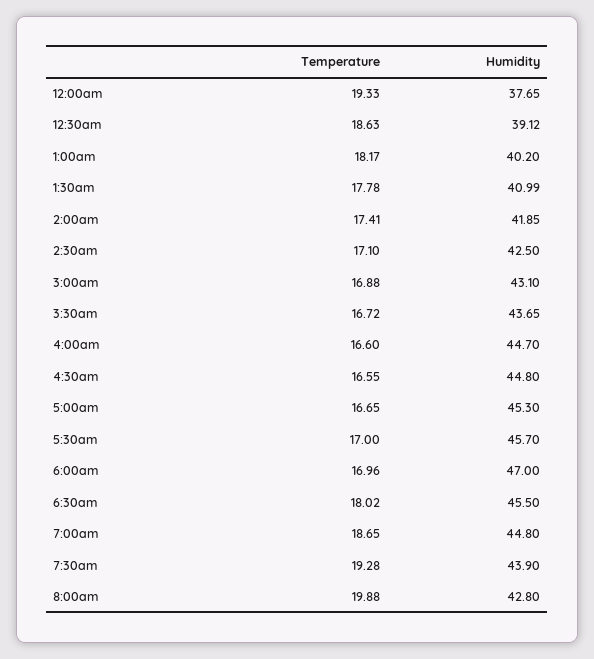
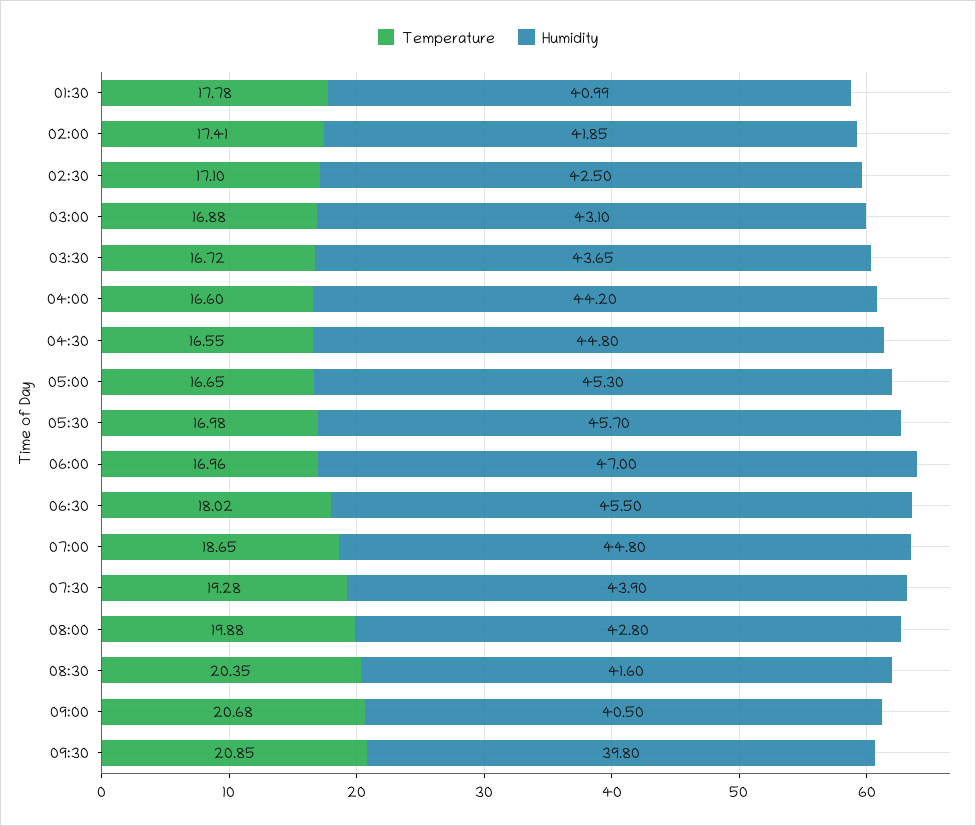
Temperature, 12:00am: 19.33 -> none
Humidity, 12:00am: 37.65 -> none
Temperature, 12:30am: 18.63 -> none
Humidity, 12:30am: 39.12 -> none
Temperature, 1:00am: 18.17 -> none
Humidity, 1:00am: 40.2 -> none
Humidity, 4:00am: 44.7 -> 44.2
Temperature, 5:30am: 17 -> 16.98
Temperature, 08:30: none -> 20.35
Humidity, 08:30: none -> 41.6
Temperature, 09:00: none -> 20.68
Humidity, 09:00: none -> 40.5
Temperature, 09:30: none -> 20.85
Humidity, 09:30: none -> 39.8

